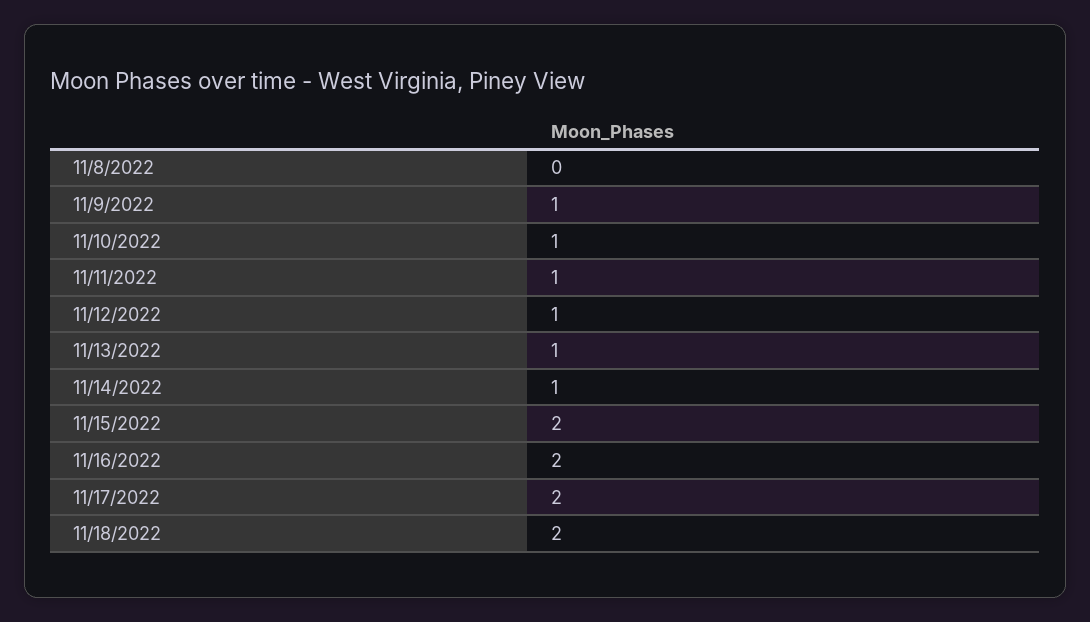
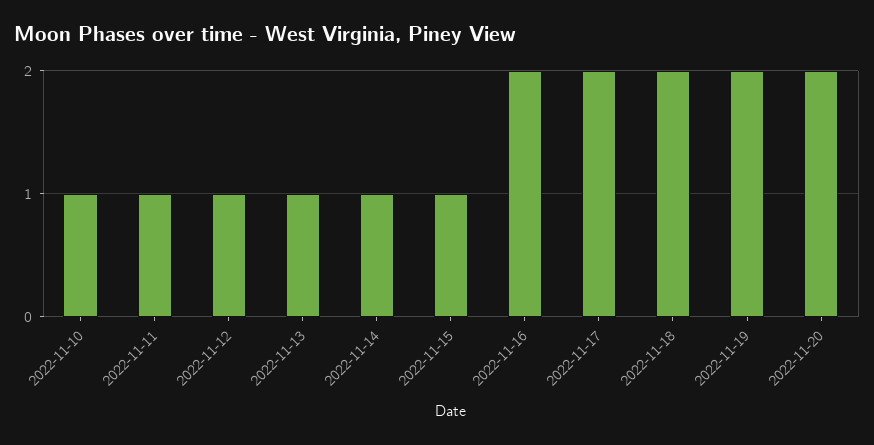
11/8/2022: 0 -> none
11/9/2022: 1 -> none
11/15/2022: 2 -> 1
2022-11-19: none -> 2
2022-11-20: none -> 2

